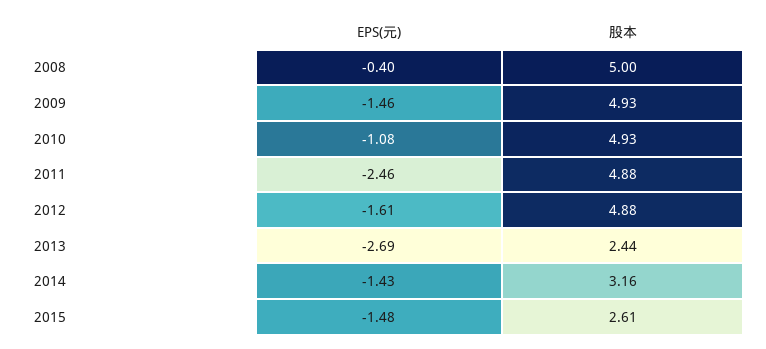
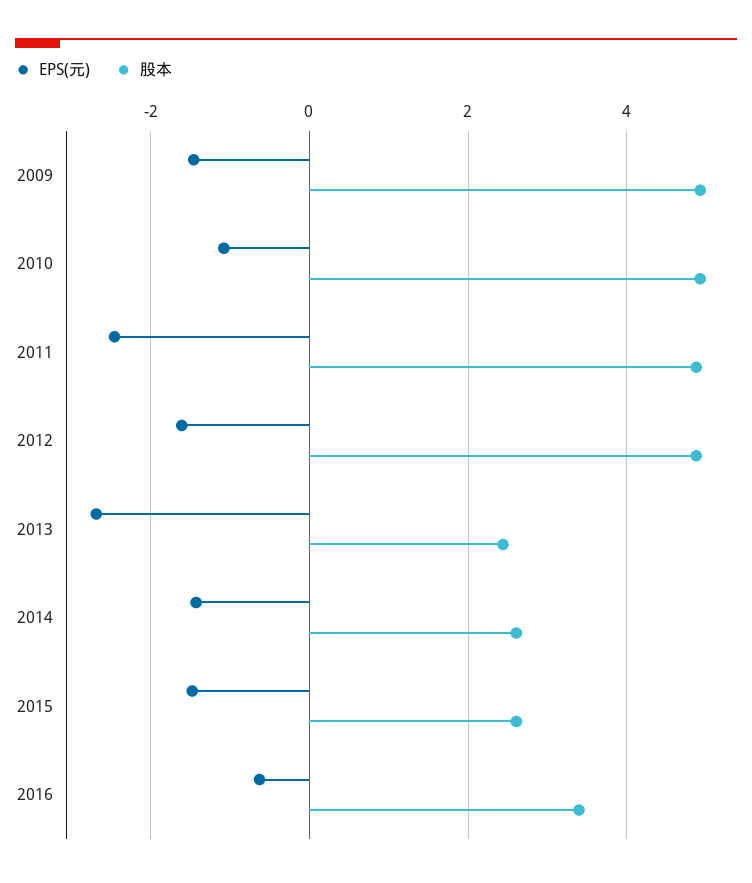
EPS(元), 2008: -0.4 -> none
股本, 2008: 5 -> none
股本, 2014: 3.16 -> 2.6
EPS(元), 2016: none -> -0.6
股本, 2016: none -> 3.4

